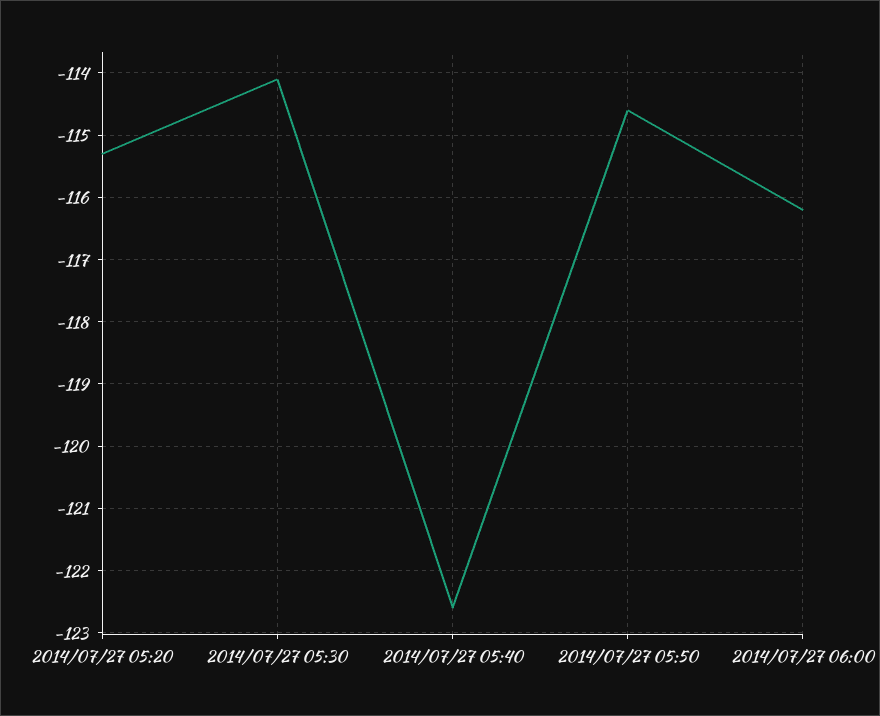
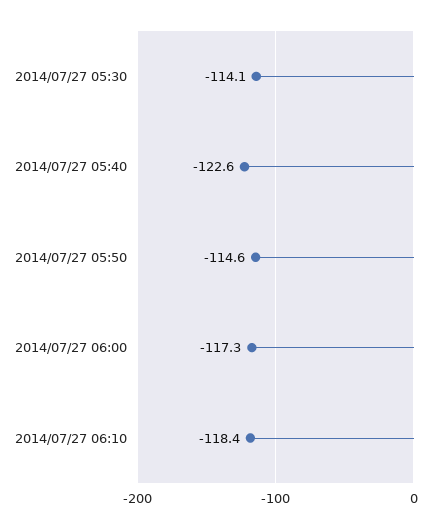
2014/07/27 05:20: -115.3 -> none
2014/07/27 06:00: -116.2 -> -117.3
2014/07/27 06:10: none -> -118.4

